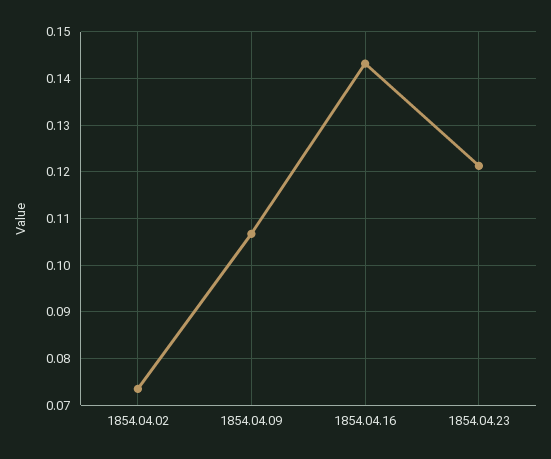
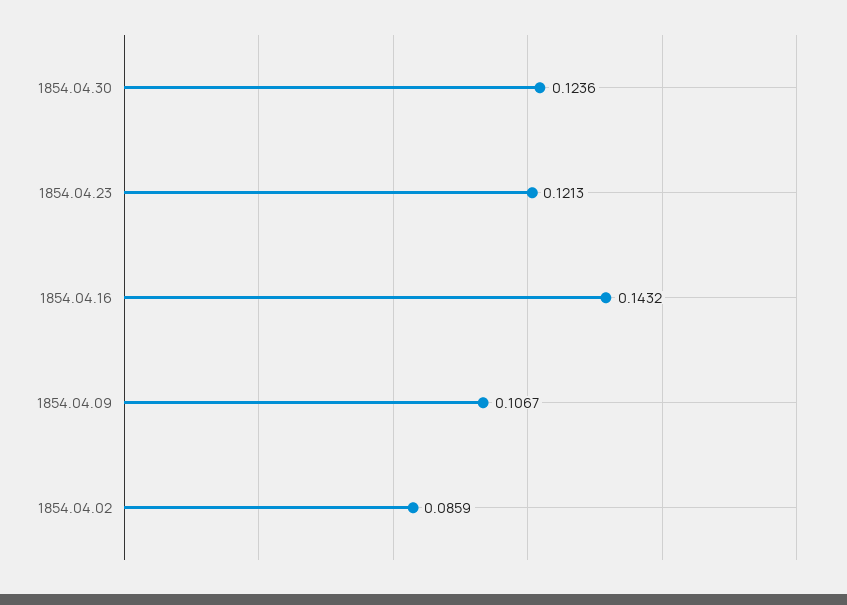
1854.04.02: 0.074 -> 0.0859
1854.04.30: none -> 0.1236

